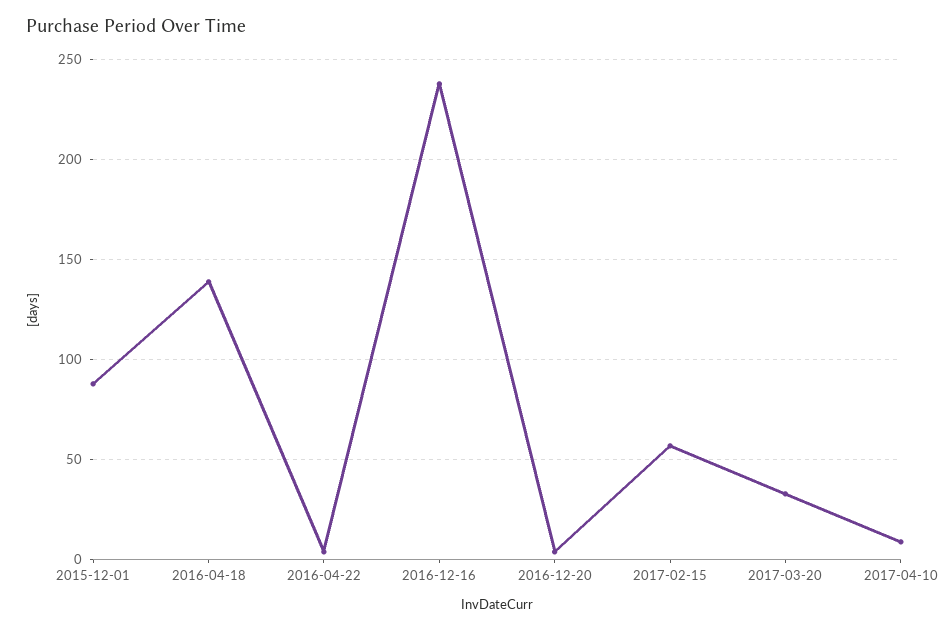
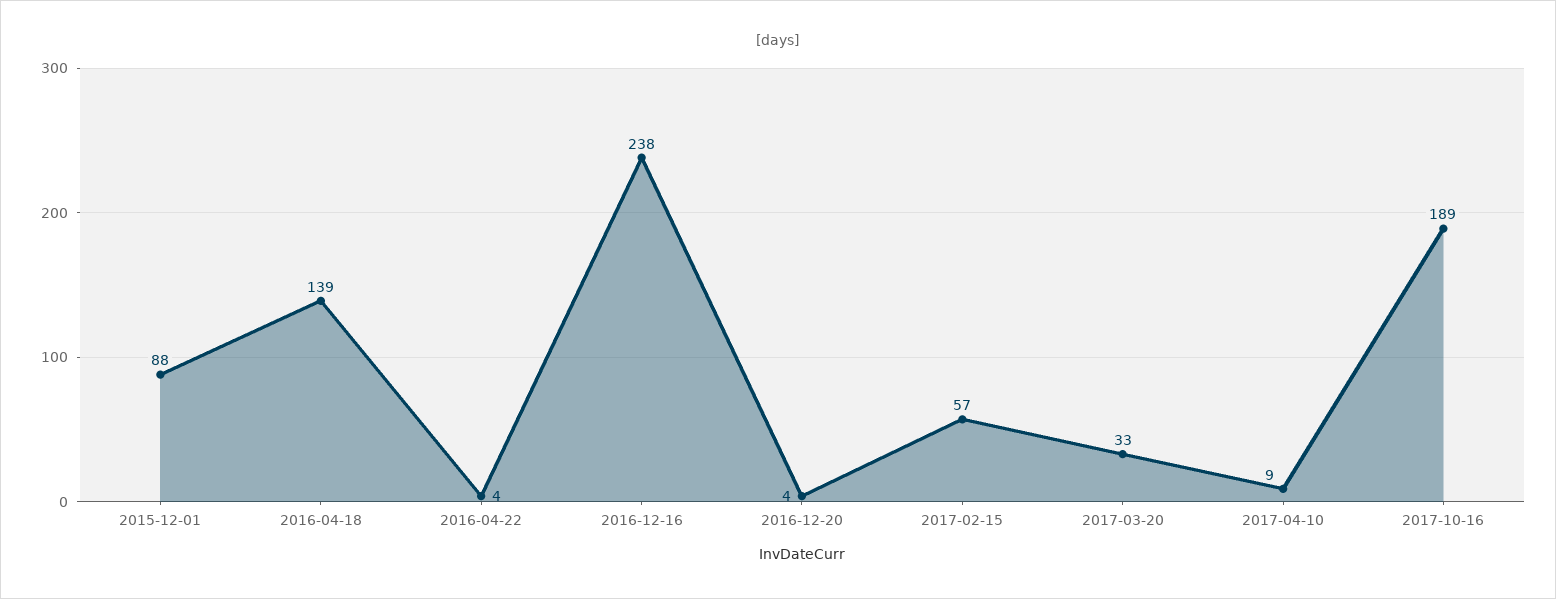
2017-10-16: none -> 189

